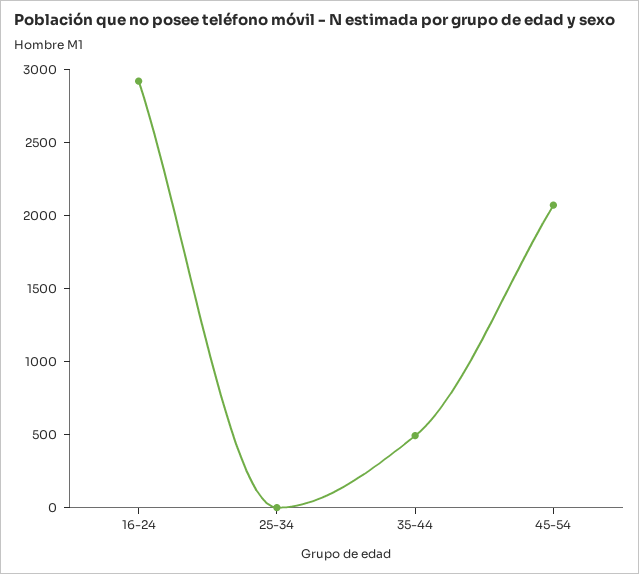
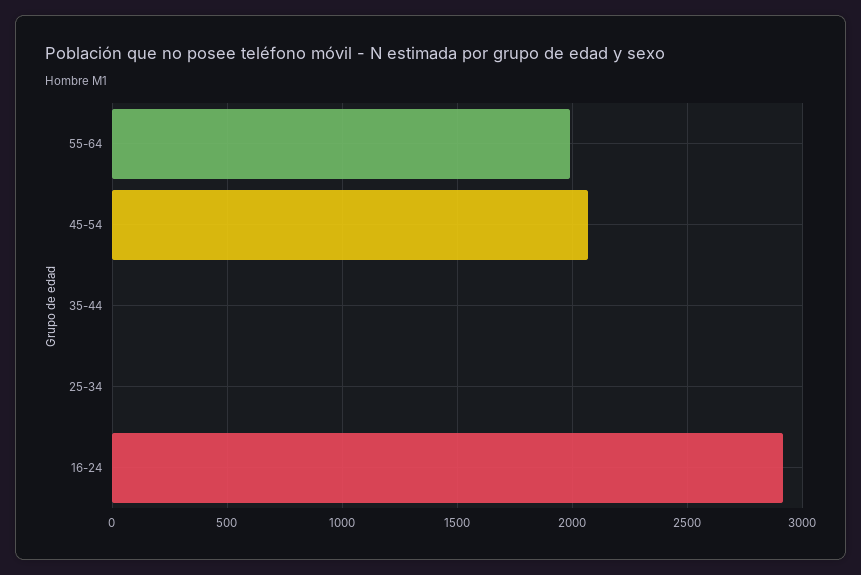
35-44: 500 -> 0
55-64: none -> 2000

